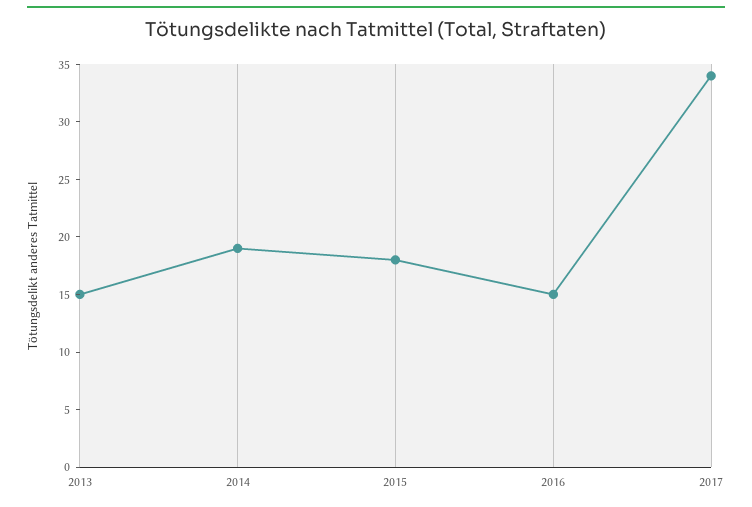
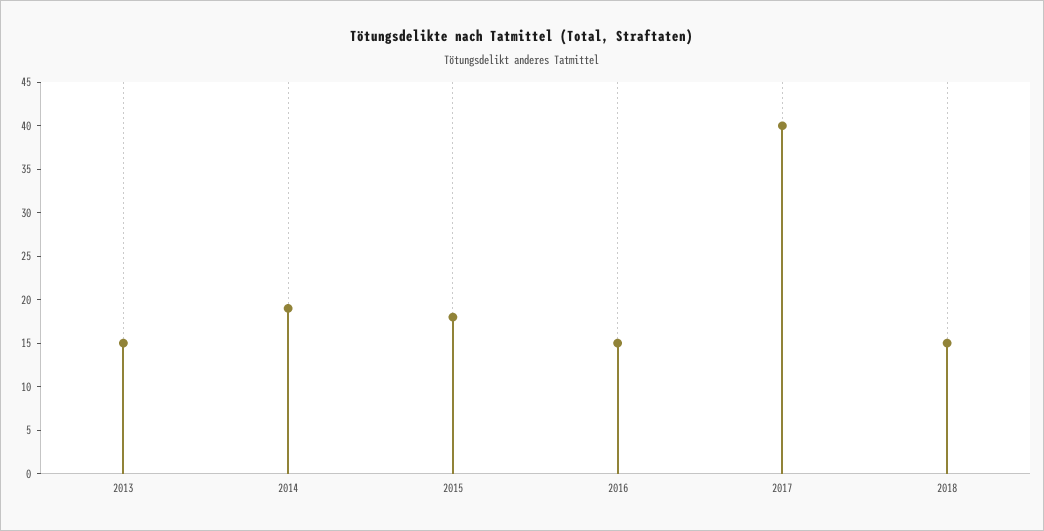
2017: 34 -> 40
2018: none -> 15

